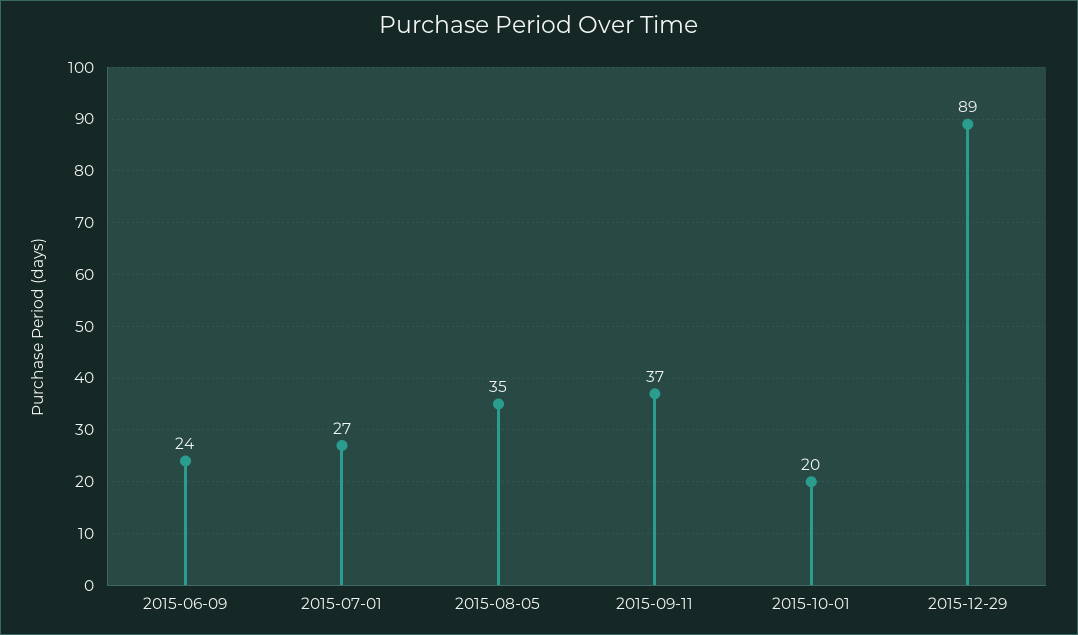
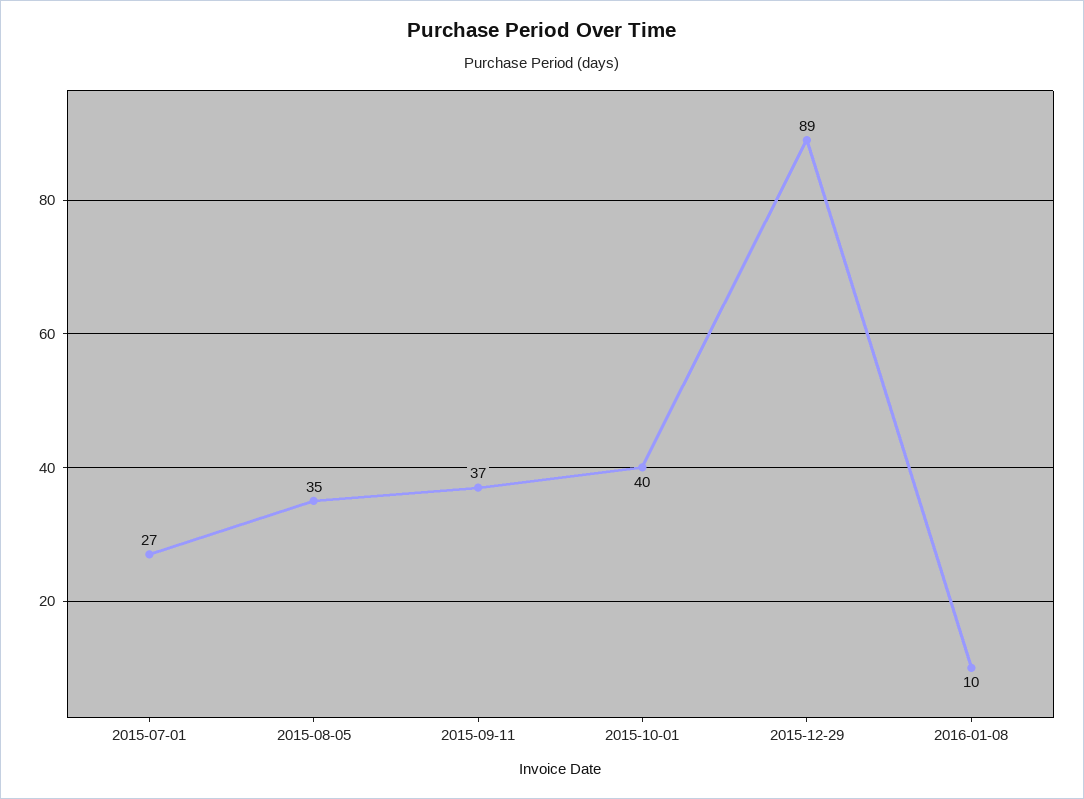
2015-06-09: 24 -> none
2015-10-01: 20 -> 40
2016-01-08: none -> 10

